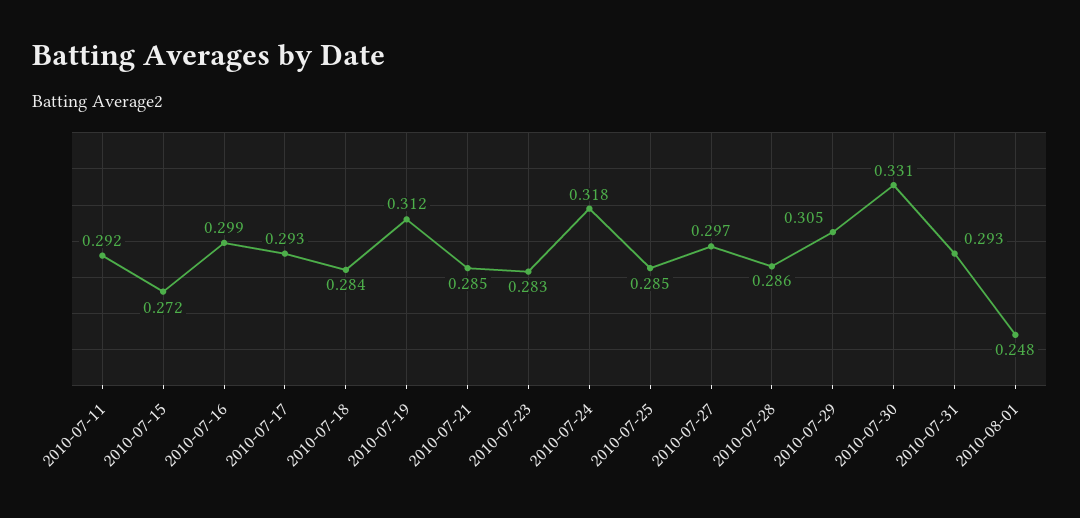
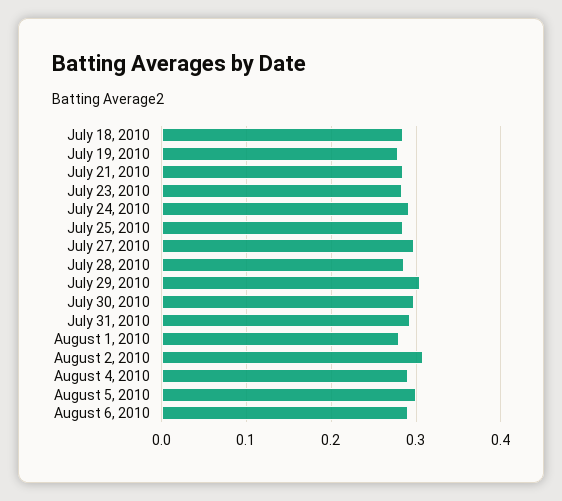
2010-07-11: 0.292 -> none
2010-07-15: 0.272 -> none
2010-07-16: 0.299 -> none
2010-07-17: 0.293 -> none
2010-07-19: 0.312 -> 0.28
2010-07-24: 0.318 -> 0.29
2010-07-30: 0.331 -> 0.3
2010-08-01: 0.248 -> 0.28
August 2, 2010: none -> 0.31
August 4, 2010: none -> 0.29
August 5, 2010: none -> 0.3
August 6, 2010: none -> 0.29

